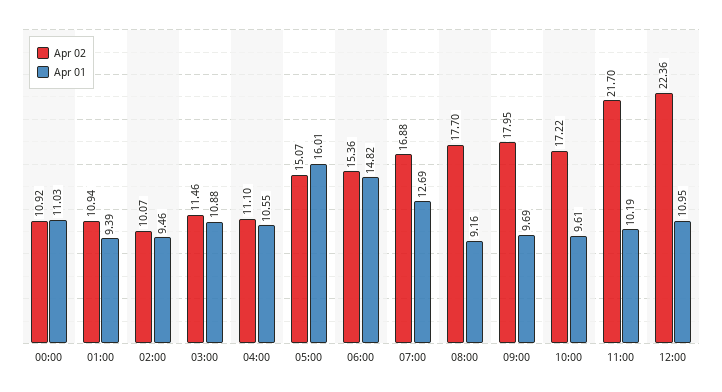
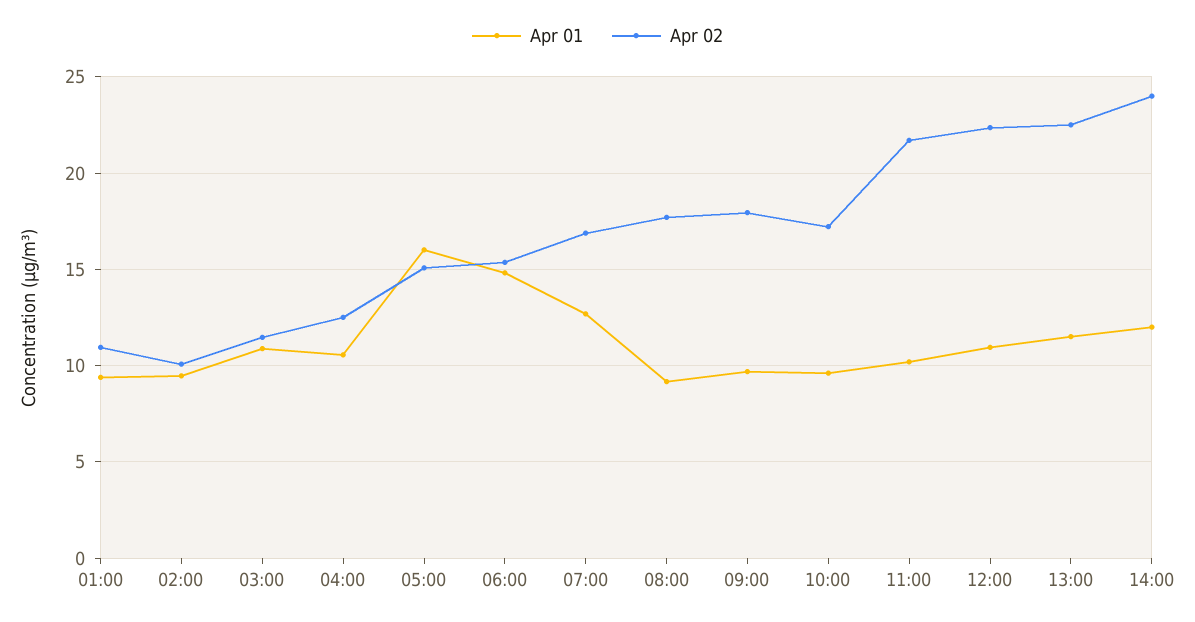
Apr 02, 00:00: 10.92 -> none
Apr 01, 00:00: 11.03 -> none
Apr 02, 04:00: 11.1 -> 12.5
Apr 01, 13:00: none -> 11.5
Apr 02, 13:00: none -> 22.5
Apr 01, 14:00: none -> 12
Apr 02, 14:00: none -> 24

